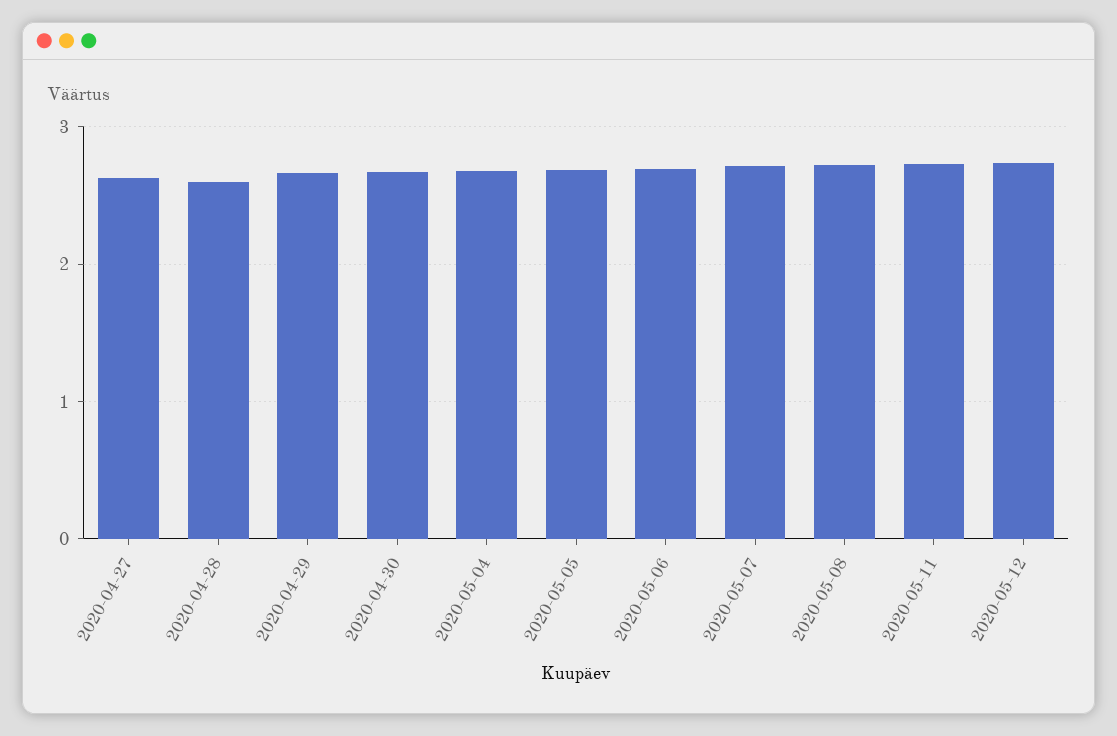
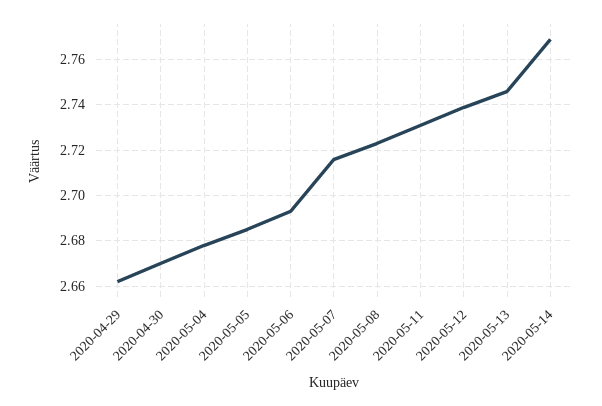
2020-04-27: 2.6 -> none
2020-04-28: 2.6 -> none
2020-05-13: none -> 2.745
2020-05-14: none -> 2.77

